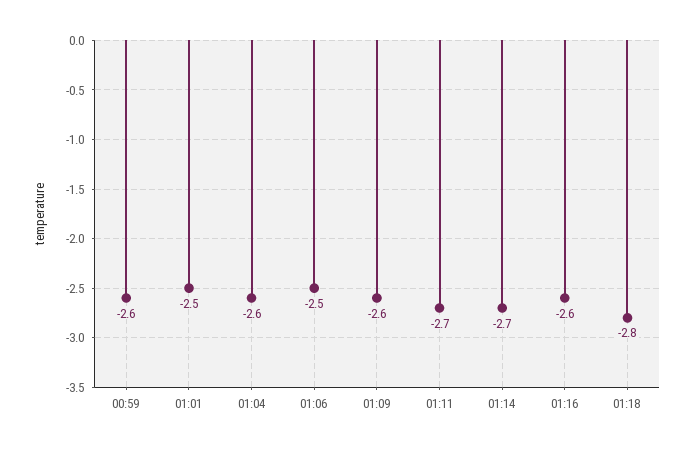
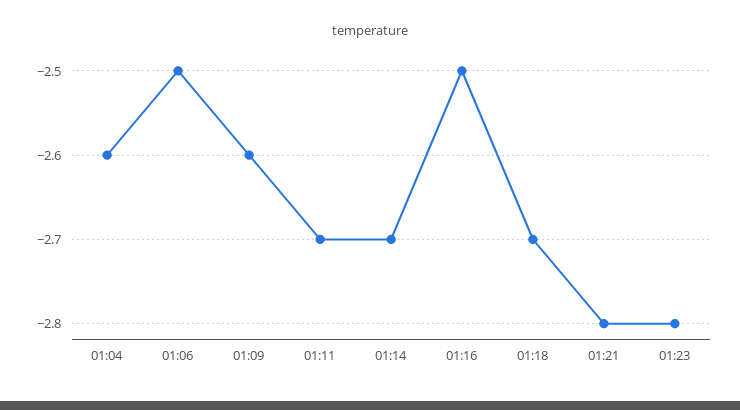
00:59: -2.6 -> none
01:01: -2.5 -> none
01:16: -2.6 -> -2.5
01:18: -2.8 -> -2.7
01:21: none -> -2.8
01:23: none -> -2.8

